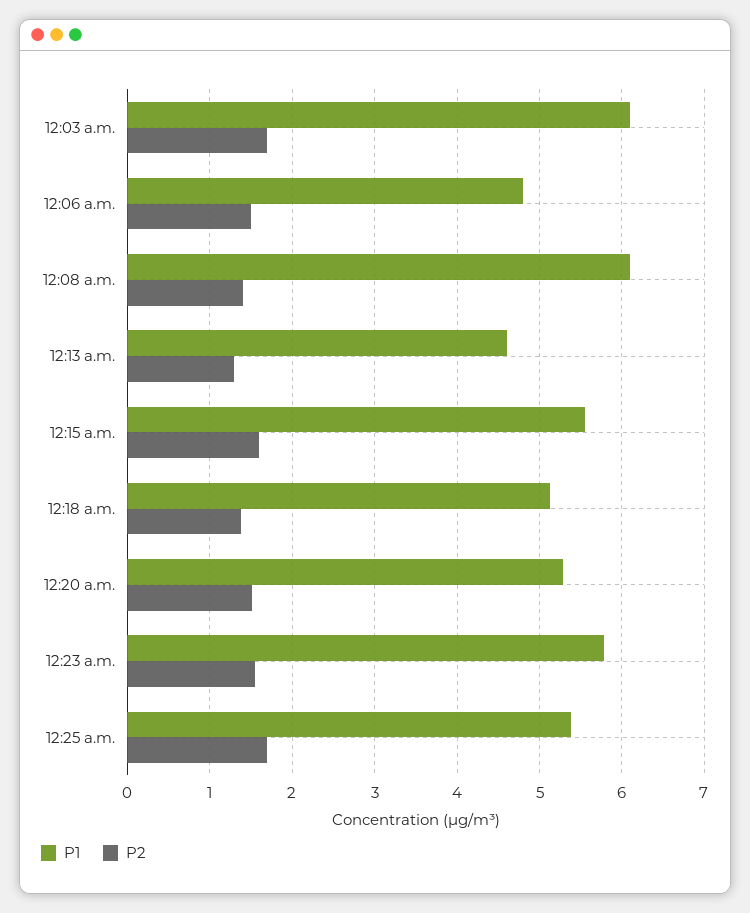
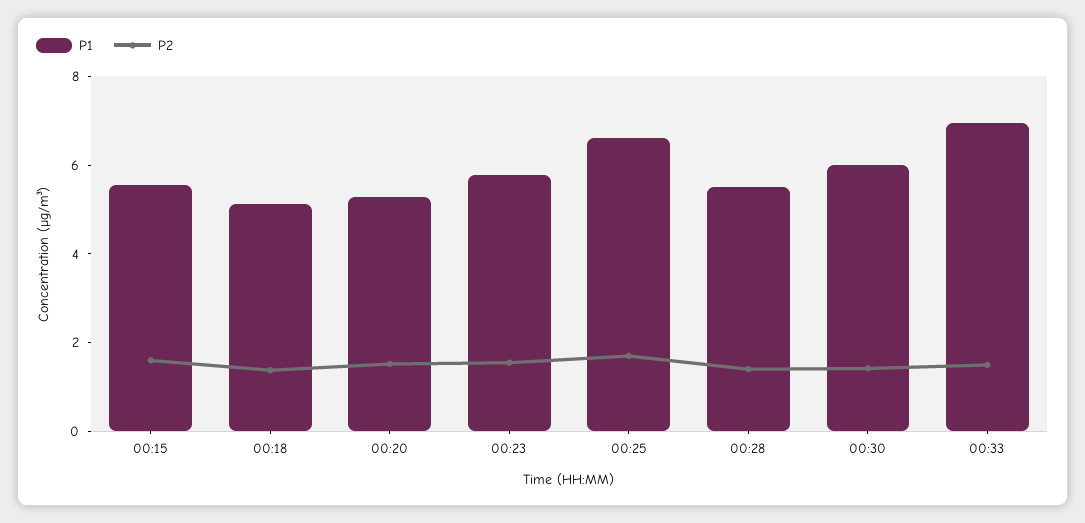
P1, 12:03 a.m.: 6.1 -> none
P2, 12:03 a.m.: 1.7 -> none
P1, 12:06 a.m.: 4.8 -> none
P2, 12:06 a.m.: 1.5 -> none
P1, 12:08 a.m.: 6.1 -> none
P2, 12:08 a.m.: 1.4 -> none
P1, 12:13 a.m.: 4.6 -> none
P2, 12:13 a.m.: 1.3 -> none
P1, 12:25 a.m.: 5.4 -> 6.5
P1, 00:28: none -> 5.5
P2, 00:28: none -> 1.5
P1, 00:30: none -> 6
P2, 00:30: none -> 1.5
P1, 00:33: none -> 7
P2, 00:33: none -> 1.5

